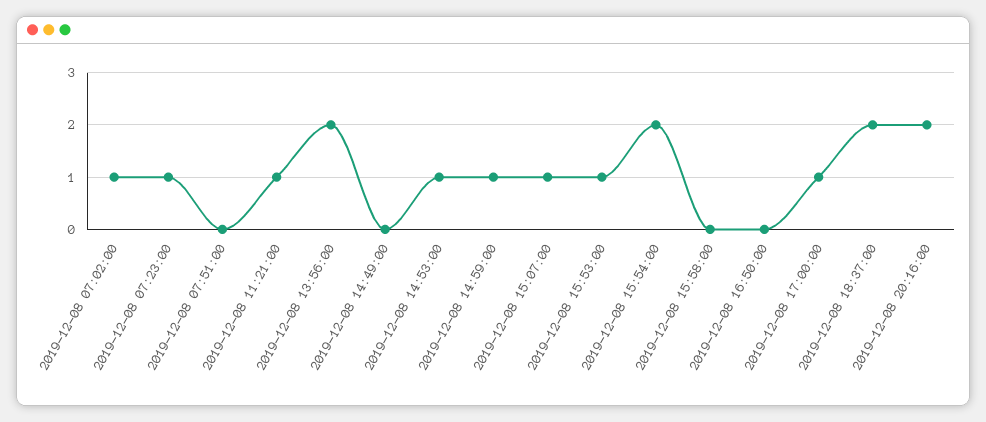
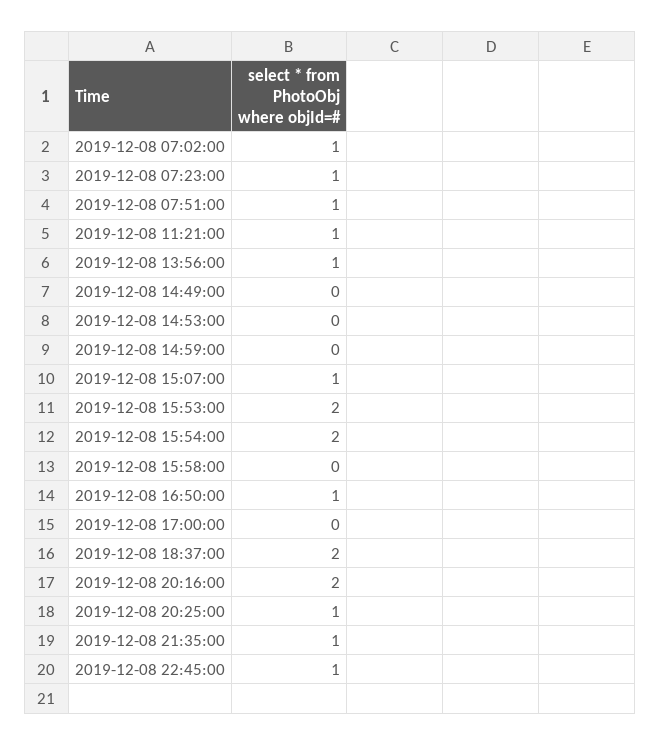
2019-12-08 07:51:00: 0 -> 1
2019-12-08 13:56:00: 2 -> 1
2019-12-08 14:53:00: 1 -> 0
2019-12-08 14:59:00: 1 -> 0
2019-12-08 15:53:00: 1 -> 2
2019-12-08 16:50:00: 0 -> 1
2019-12-08 17:00:00: 1 -> 0
2019-12-08 20:25:00: none -> 1
2019-12-08 21:35:00: none -> 1
2019-12-08 22:45:00: none -> 1

